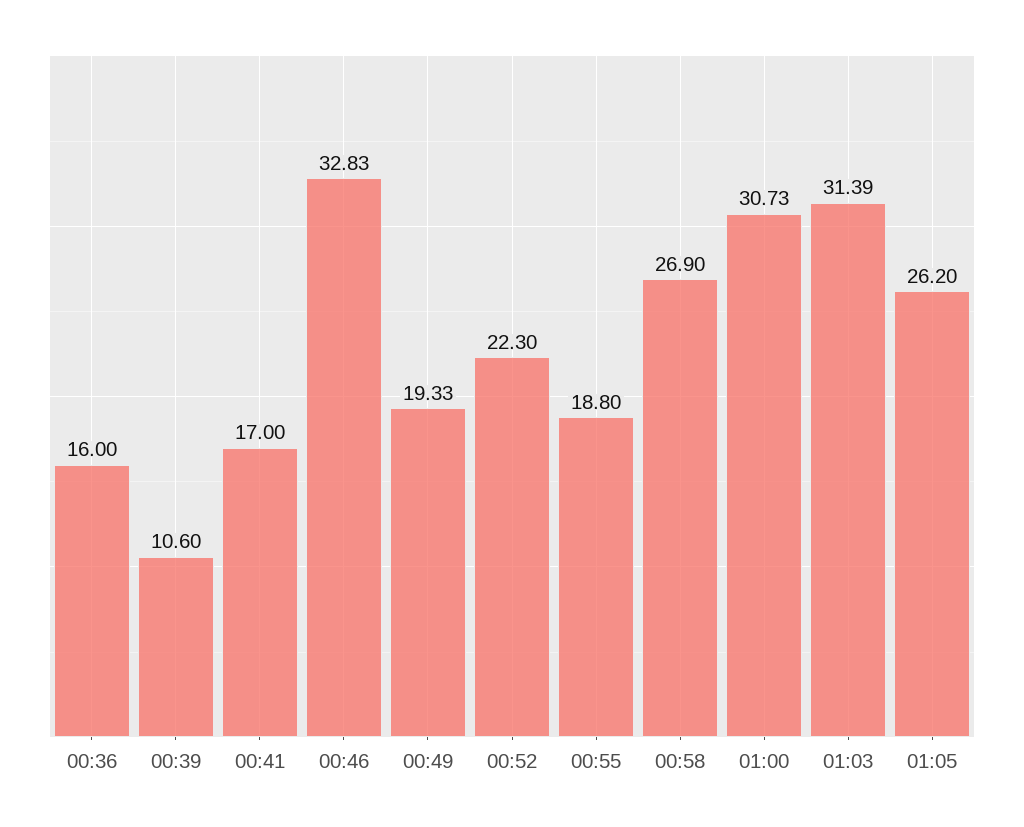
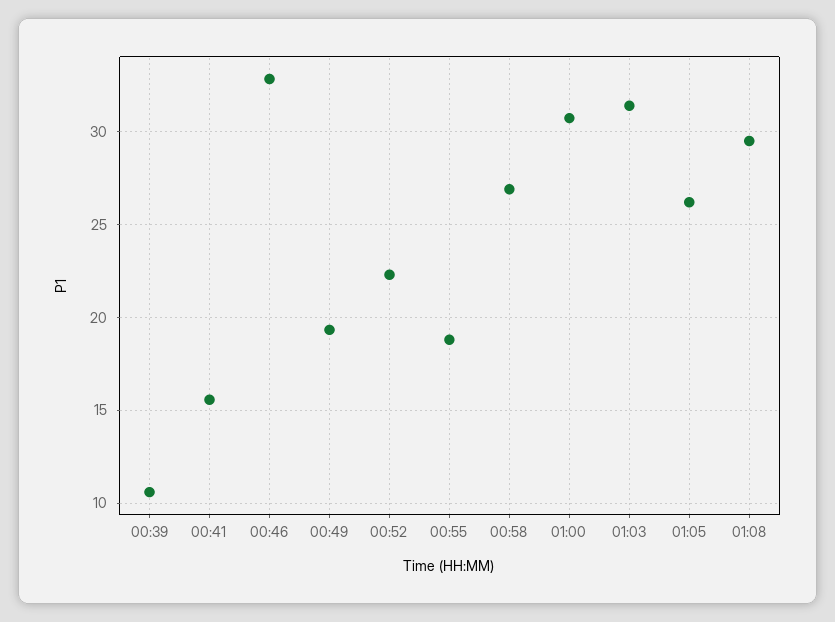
00:36: 16 -> none
00:41: 17 -> 15.5
01:08: none -> 29.5

